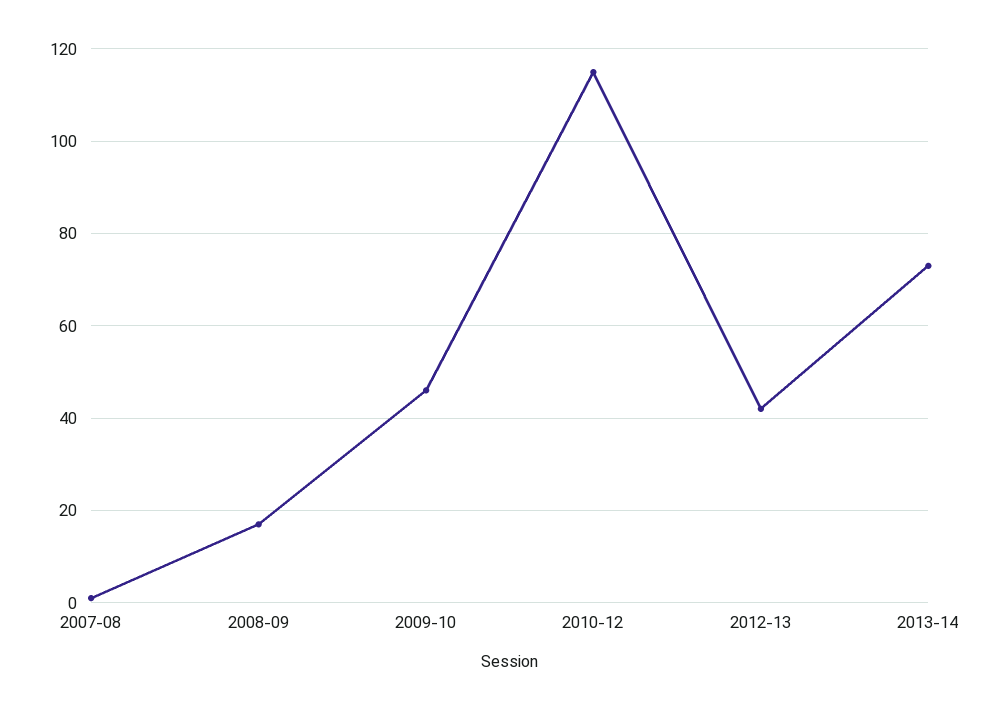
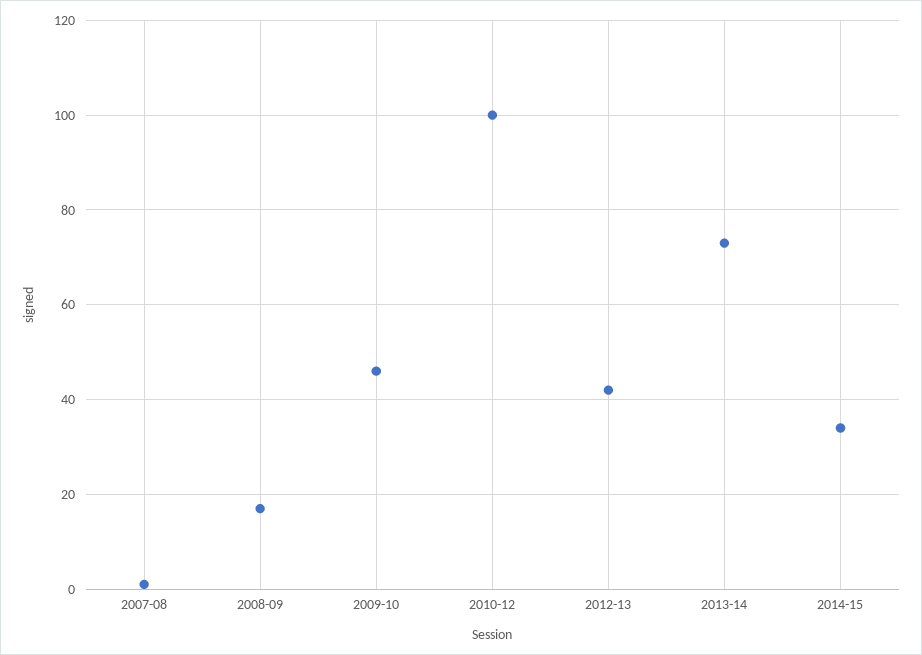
2010-12: 115 -> 100
2014-15: none -> 35

